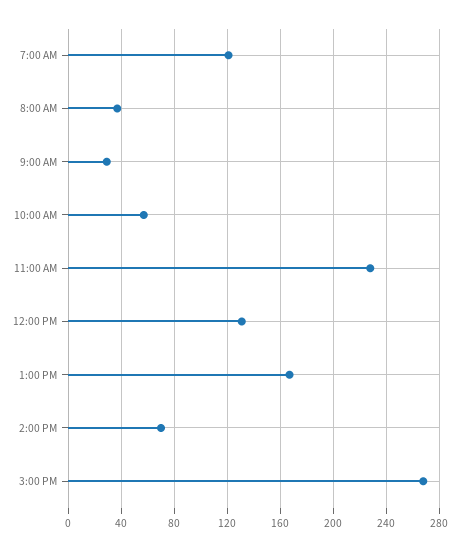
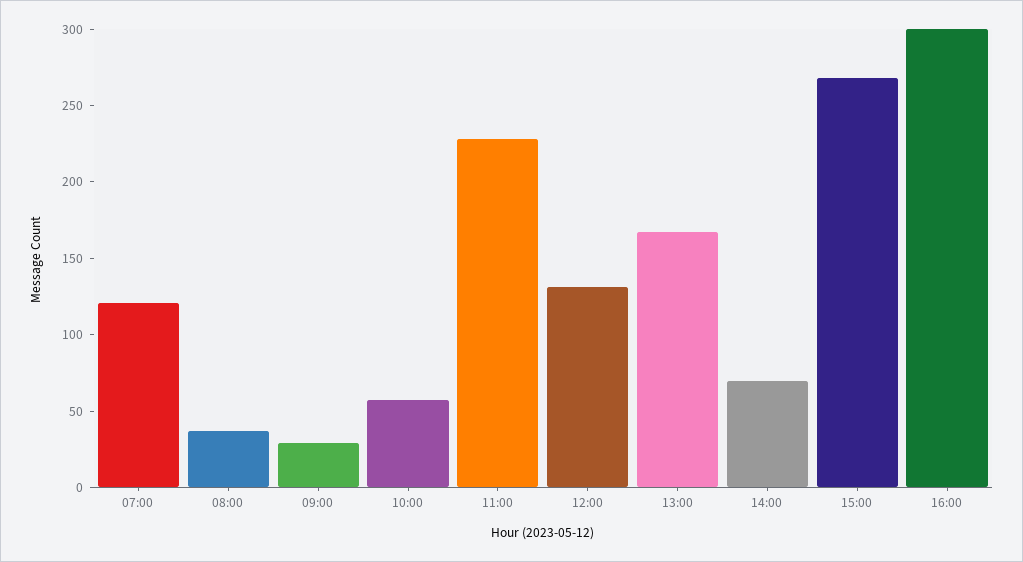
16:00: none -> 300

